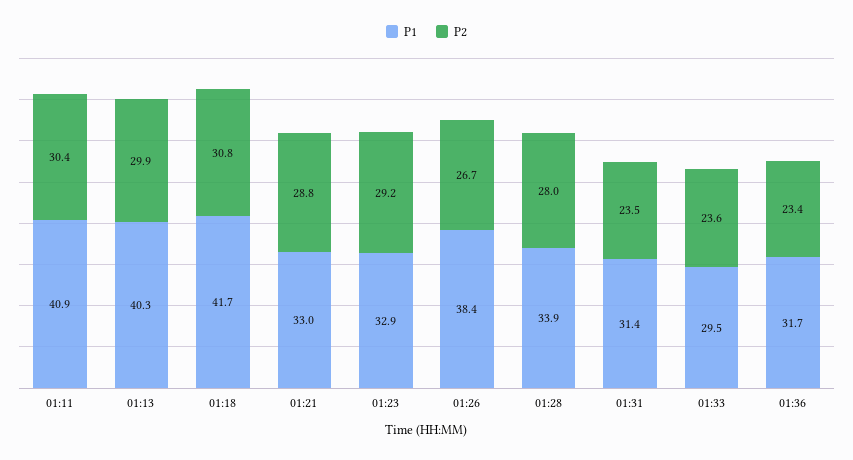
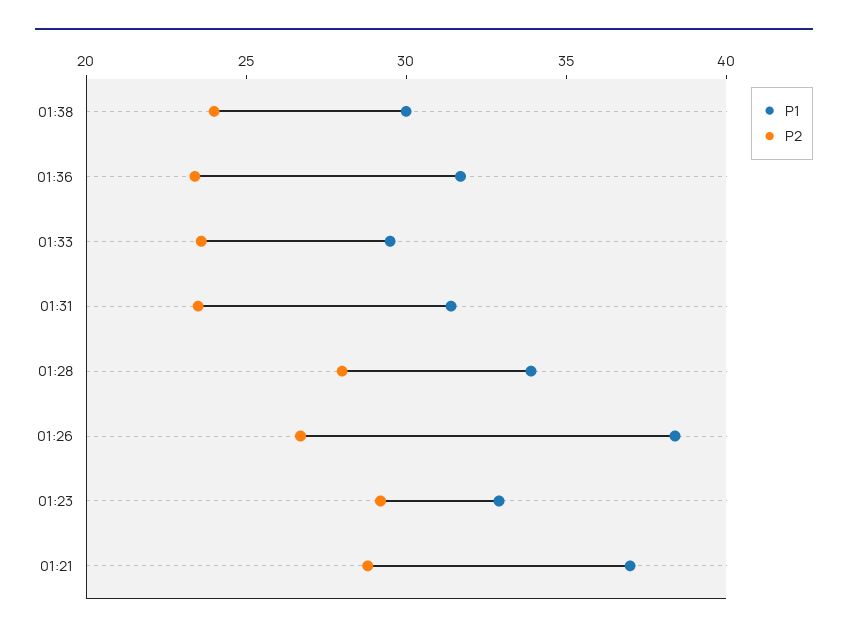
P1, 01:11: 40.9 -> none
P2, 01:11: 30.4 -> none
P1, 01:13: 40.3 -> none
P2, 01:13: 29.9 -> none
P1, 01:18: 41.7 -> none
P2, 01:18: 30.8 -> none
P1, 01:21: 33 -> 37
P1, 01:38: none -> 30
P2, 01:38: none -> 24

